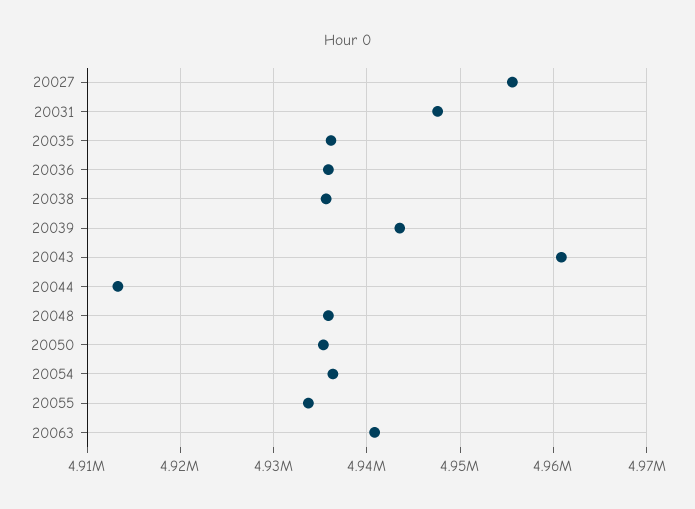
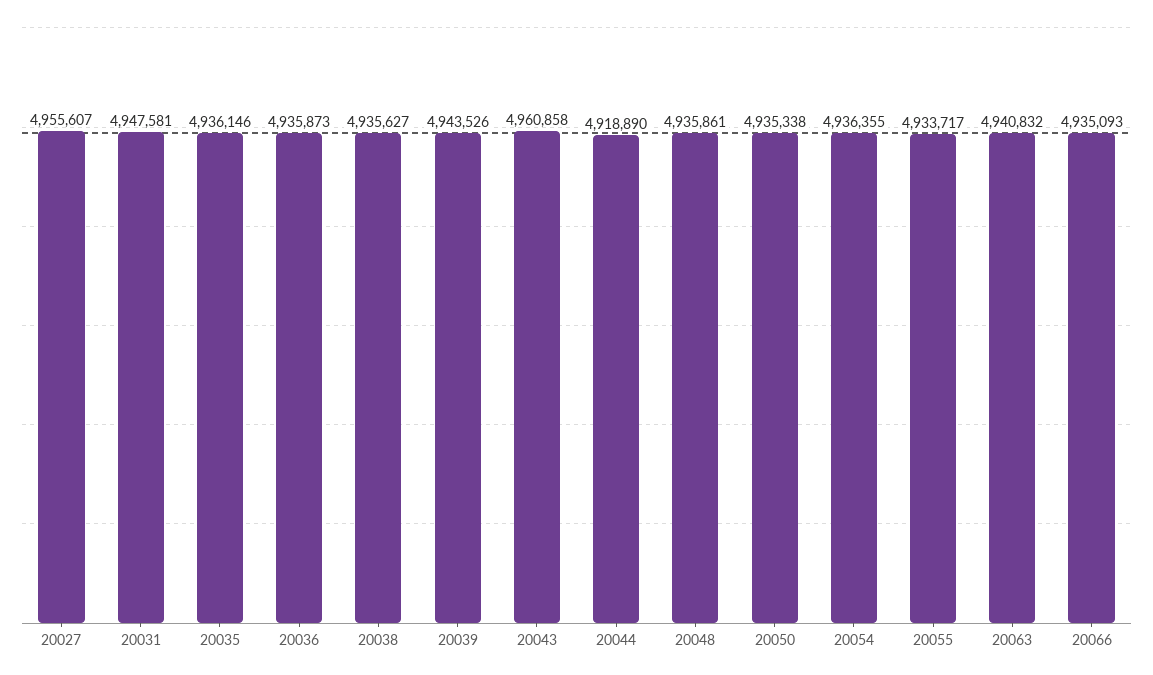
20044: 4913000 -> 4918890
20066: none -> 4935093

